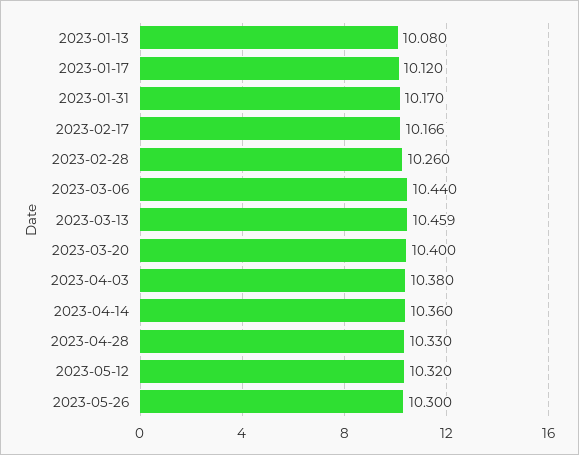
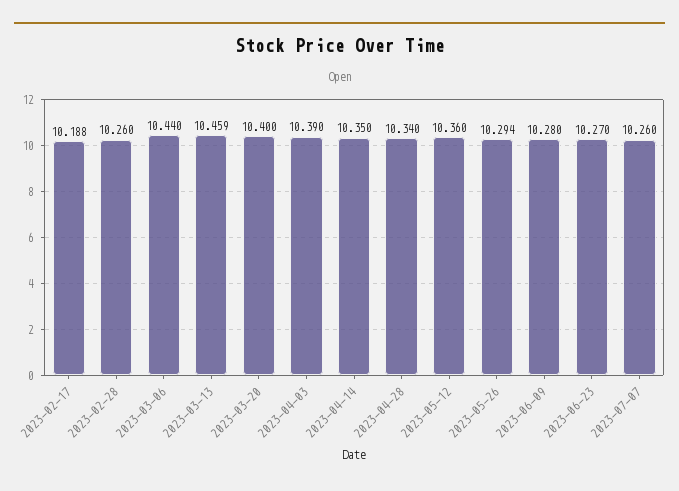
2023-01-13: 10.08 -> none
2023-01-17: 10.12 -> none
2023-01-31: 10.17 -> none
2023-02-17: 10.166 -> 10.188
2023-04-03: 10.38 -> 10.39
2023-04-14: 10.36 -> 10.35
2023-04-28: 10.33 -> 10.34
2023-05-12: 10.32 -> 10.36
2023-05-26: 10.3 -> 10.294
2023-06-09: none -> 10.28
2023-06-23: none -> 10.27
2023-07-07: none -> 10.26

